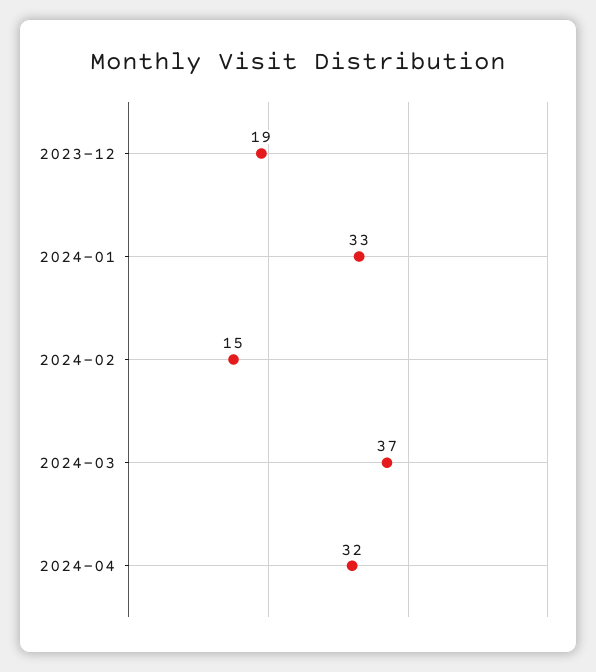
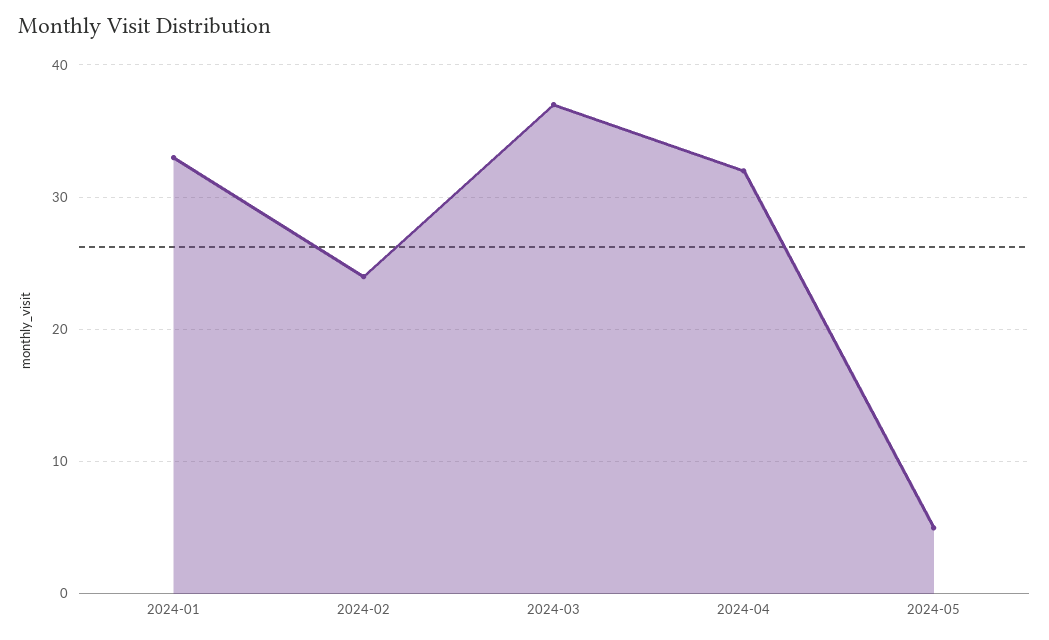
2023-12: 19 -> none
2024-02: 15 -> 24
2024-05: none -> 5

